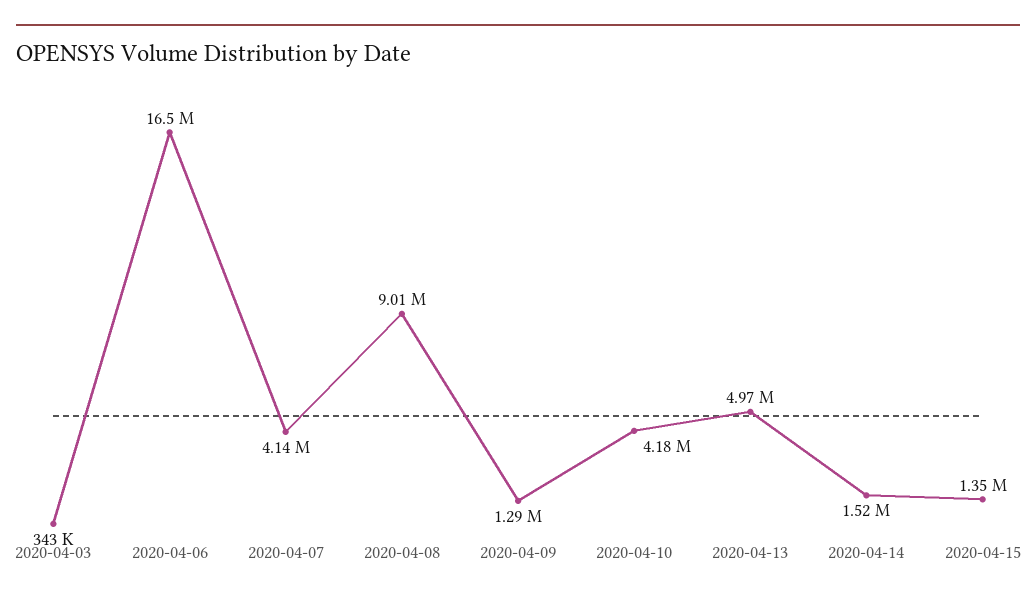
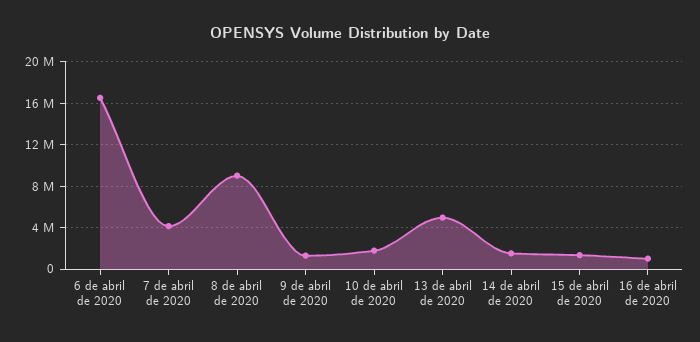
2020-04-03: 343000 -> none
2020-04-10: 4180000 -> 2000000
16 de abril de 2020: none -> 1000000

